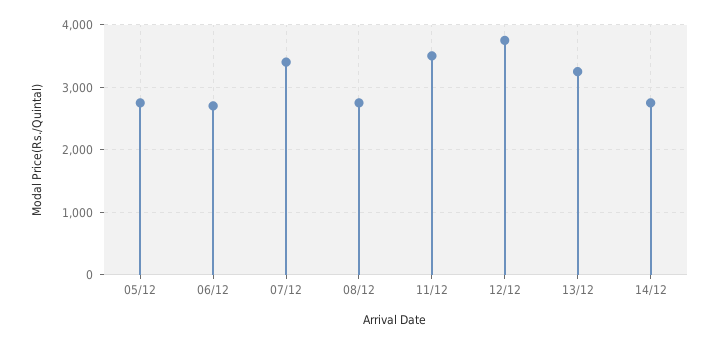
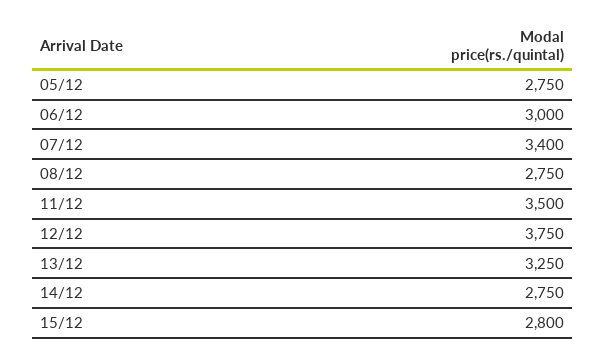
06/12: 2700 -> 3000
15/12: none -> 2800

